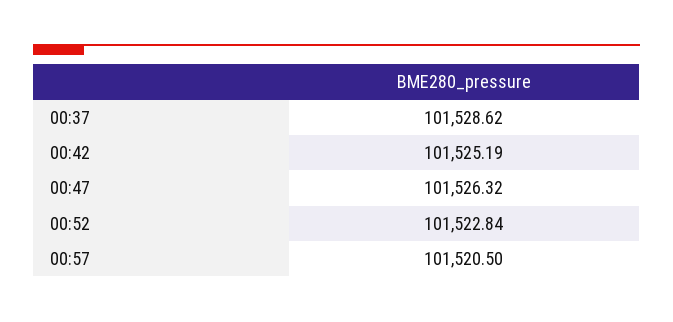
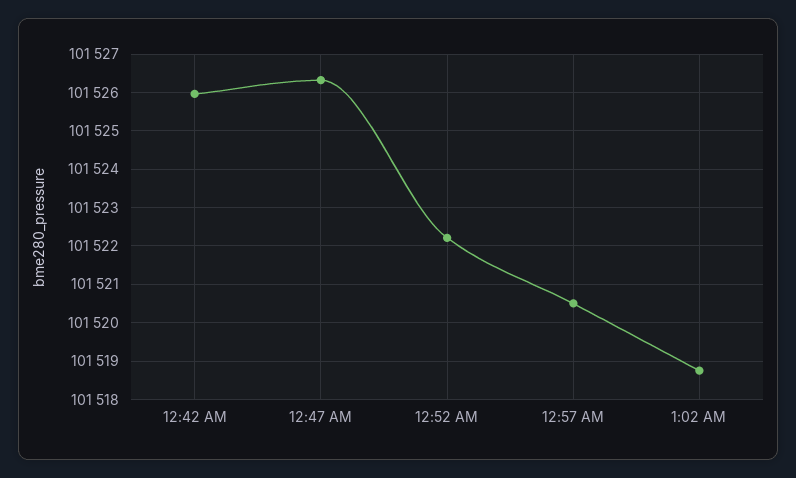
00:37: 101528.62 -> none
00:42: 101525.19 -> 101526
00:52: 101522.84 -> 101522.2
1:02 AM: none -> 101518.8

